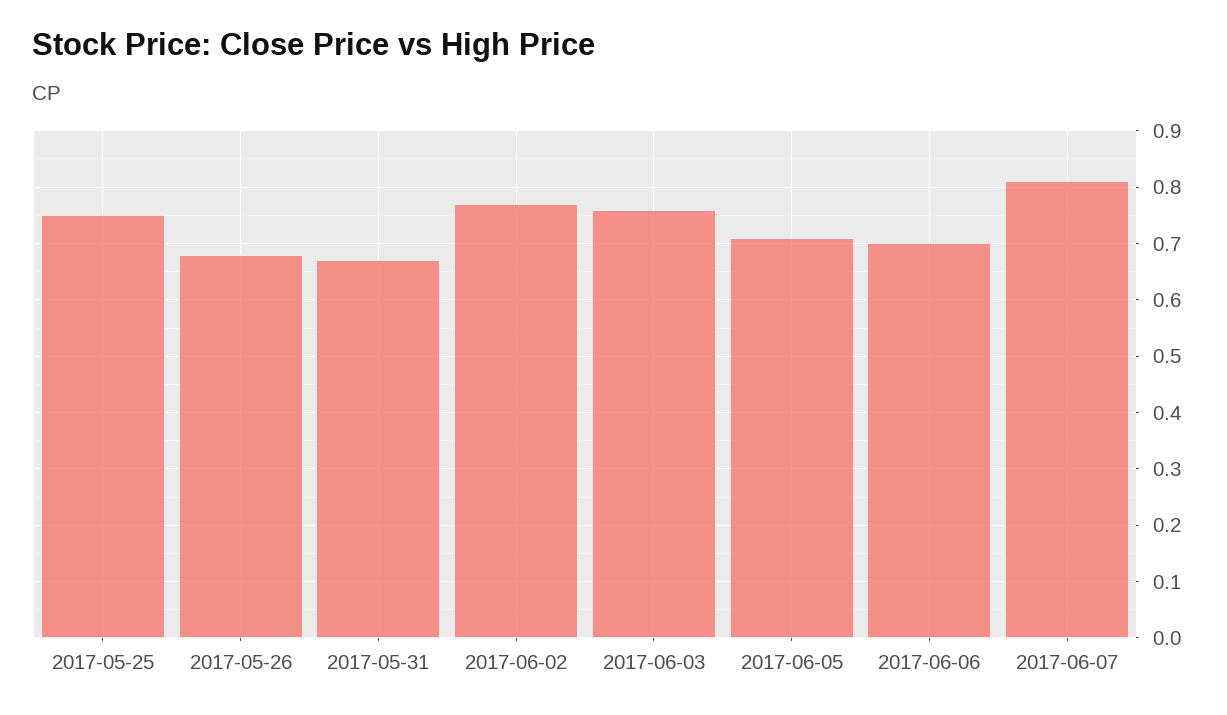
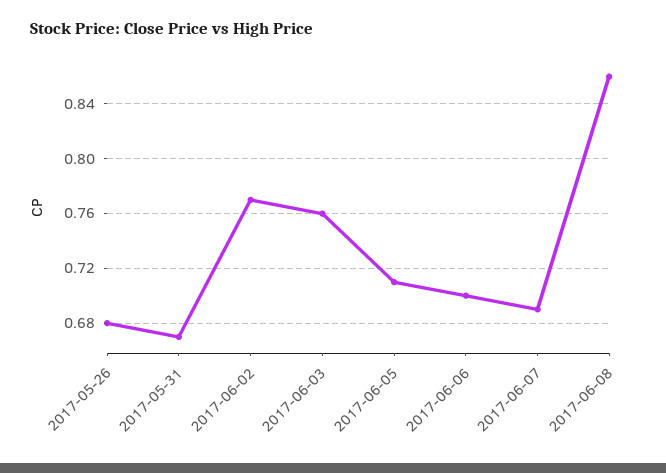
2017-05-25: 0.75 -> none
2017-06-07: 0.8 -> 0.69
2017-06-08: none -> 0.86

